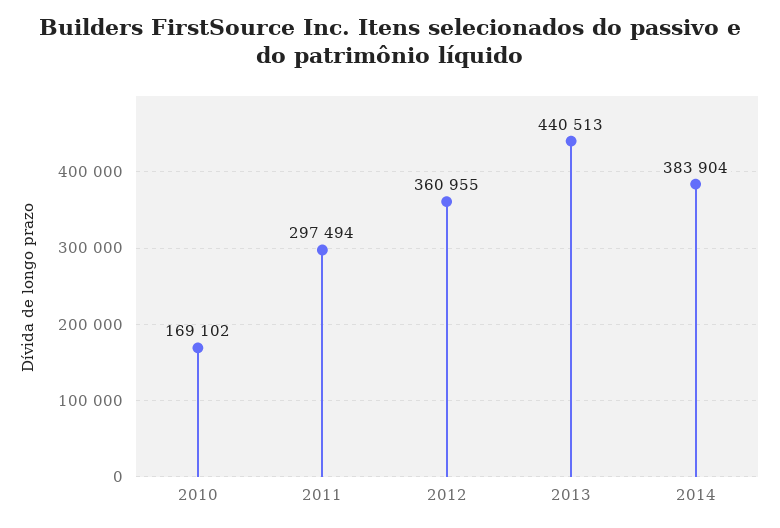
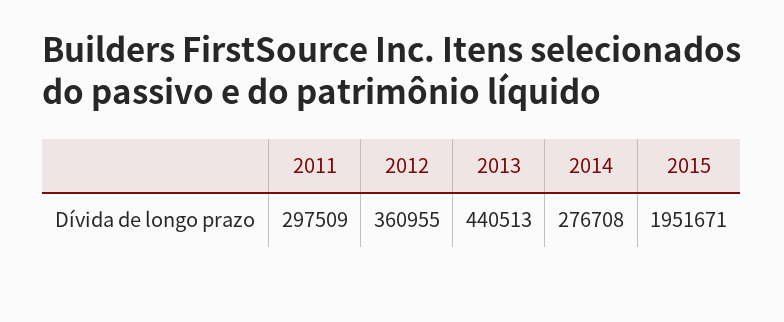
2010: 169102 -> none
2011: 297494 -> 297509
2014: 383904 -> 276708
2015: none -> 1951671

